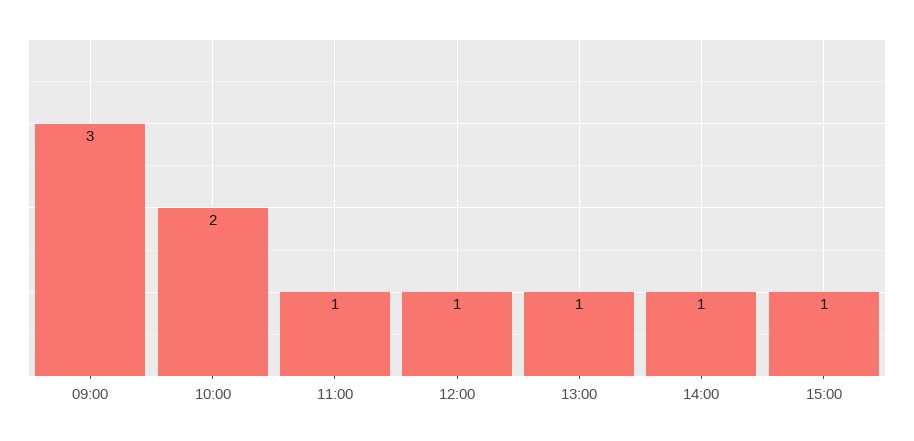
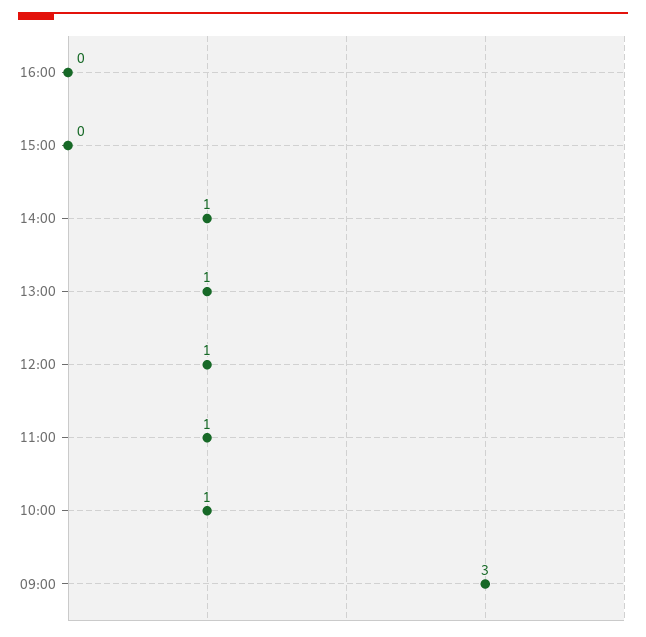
10:00: 2 -> 1
15:00: 1 -> 0
16:00: none -> 0

